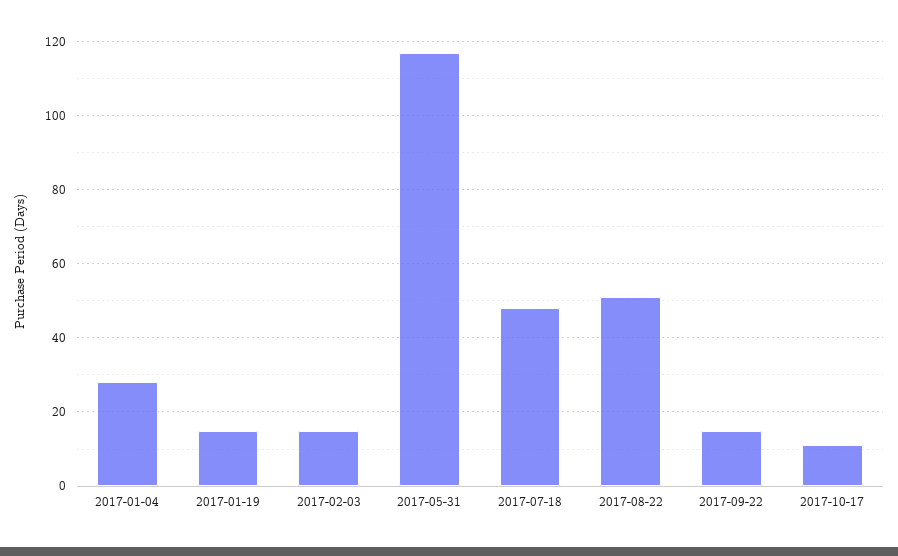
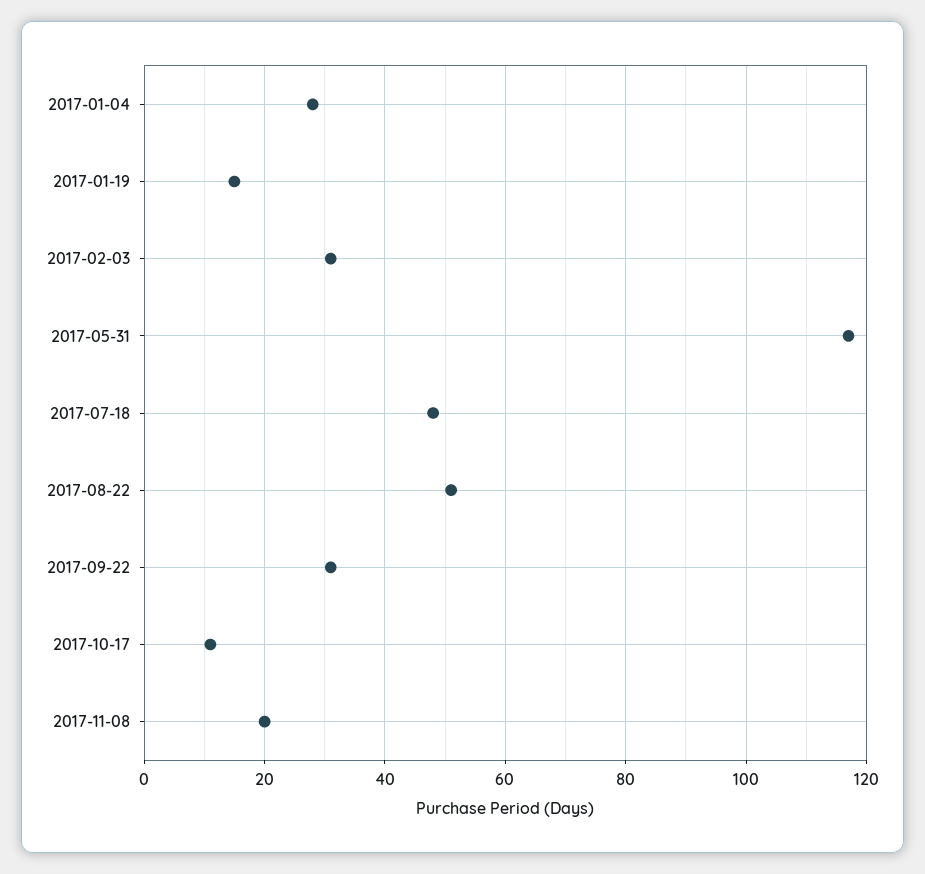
2017-02-03: 15 -> 30
2017-09-22: 15 -> 30
2017-11-08: none -> 20

